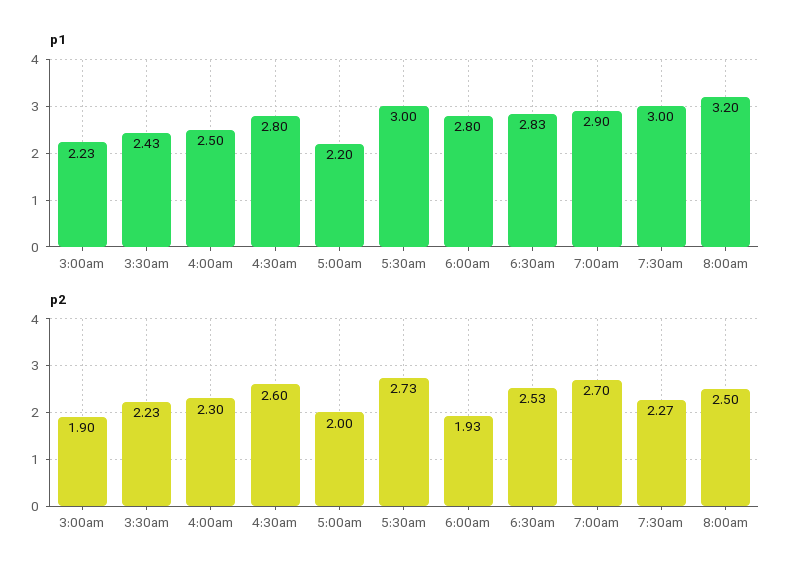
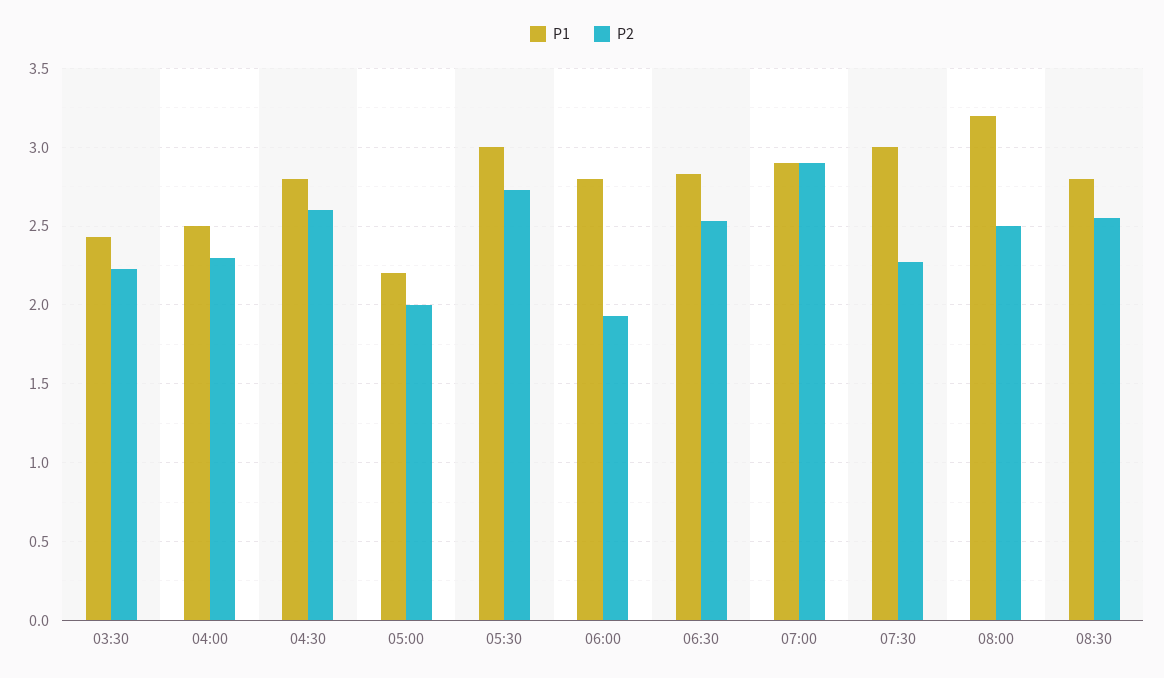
p1, 3:00am: 2.23 -> none
p2, 3:00am: 1.9 -> none
p2, 7:00am: 2.7 -> 2.9
p1, 08:30: none -> 2.8
p2, 08:30: none -> 2.55

